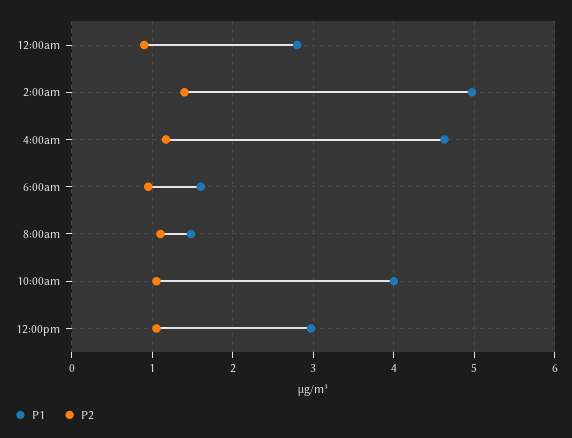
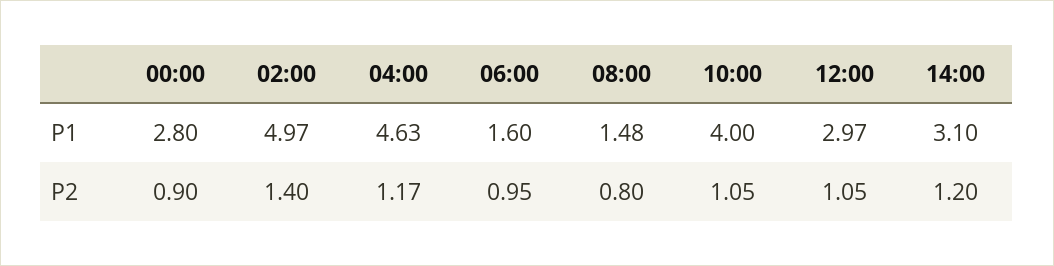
P2, 8:00am: 1.1 -> 0.8
P1, 14:00: none -> 3.1
P2, 14:00: none -> 1.2

